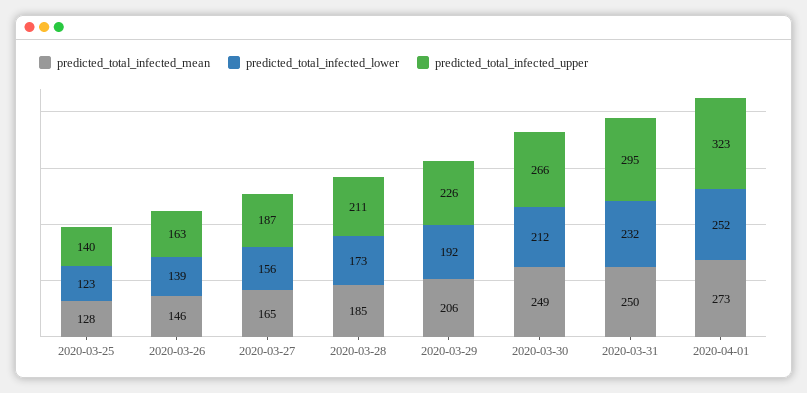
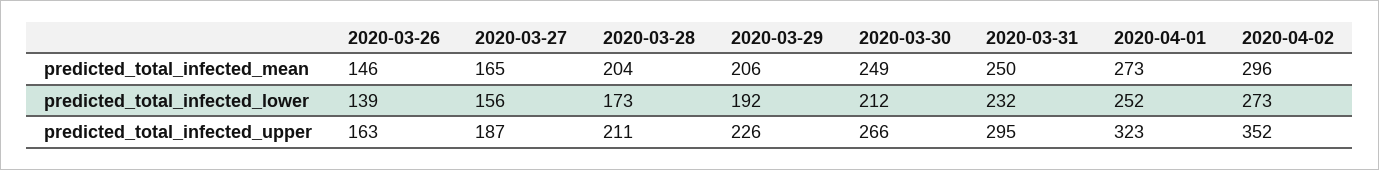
predicted_total_infected_mean, 2020-03-25: 128 -> none
predicted_total_infected_lower, 2020-03-25: 123 -> none
predicted_total_infected_upper, 2020-03-25: 140 -> none
predicted_total_infected_mean, 2020-03-28: 185 -> 204
predicted_total_infected_mean, 2020-04-02: none -> 296
predicted_total_infected_lower, 2020-04-02: none -> 273
predicted_total_infected_upper, 2020-04-02: none -> 352

